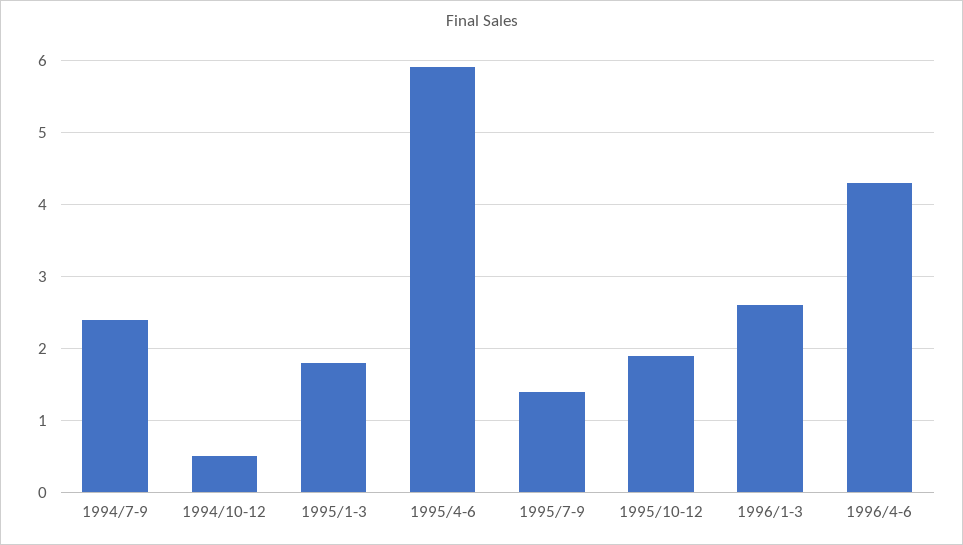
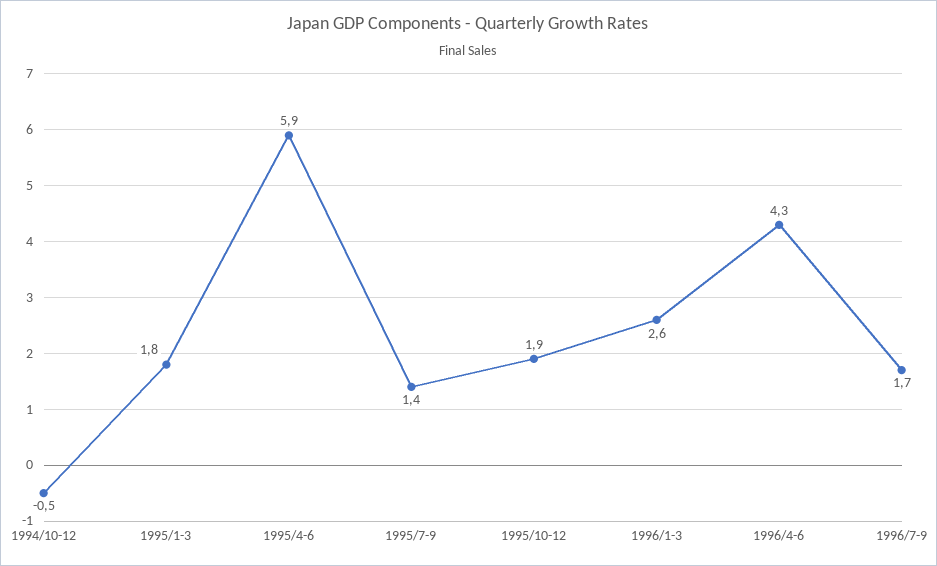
1994/7-9: 2.4 -> none
1994/10-12: 0.5 -> -0.5
1996/7-9: none -> 1.7

